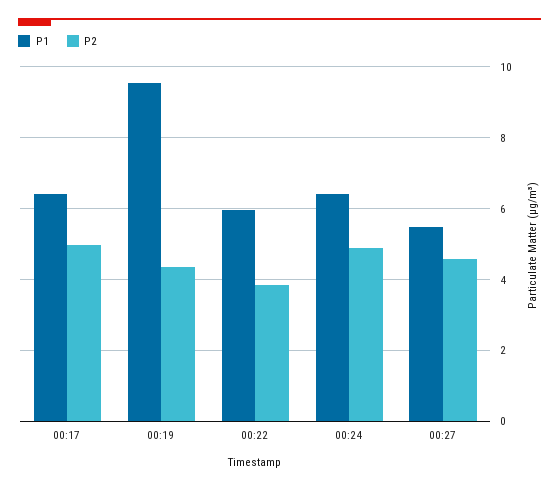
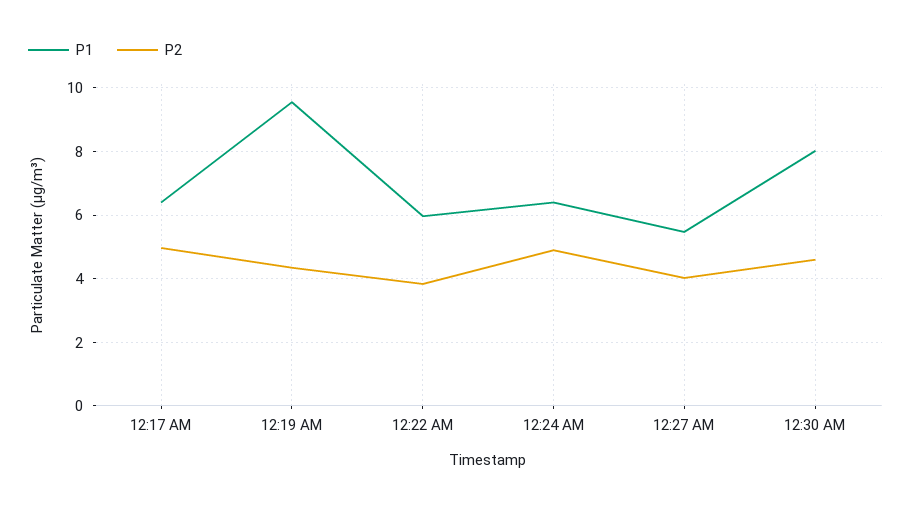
P2, 00:27: 4.6 -> 4
P1, 12:30 AM: none -> 8
P2, 12:30 AM: none -> 4.6

